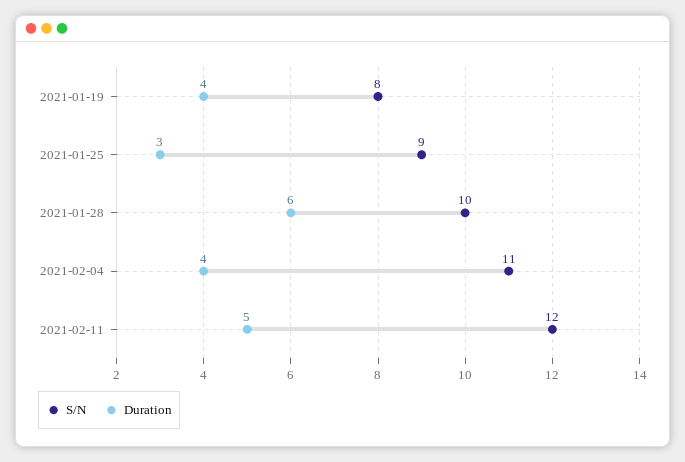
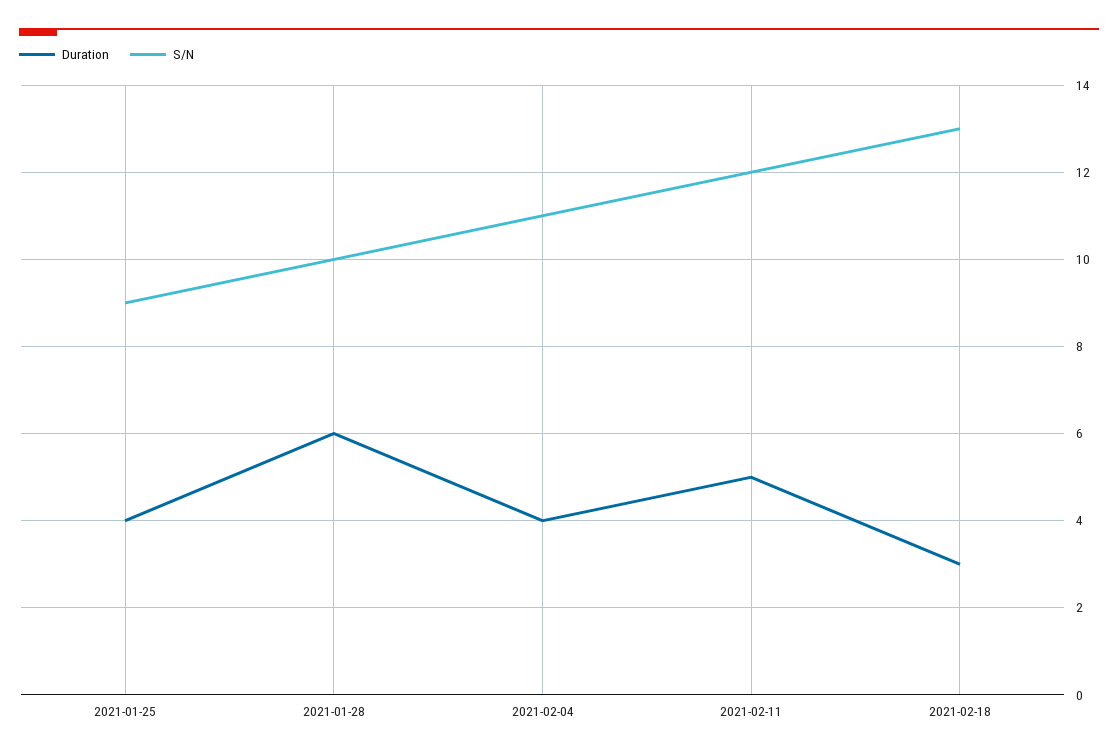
S/N, 2021-01-19: 8 -> none
Duration, 2021-01-19: 4 -> none
Duration, 2021-01-25: 3 -> 4
Duration, 2021-02-18: none -> 3
S/N, 2021-02-18: none -> 13

